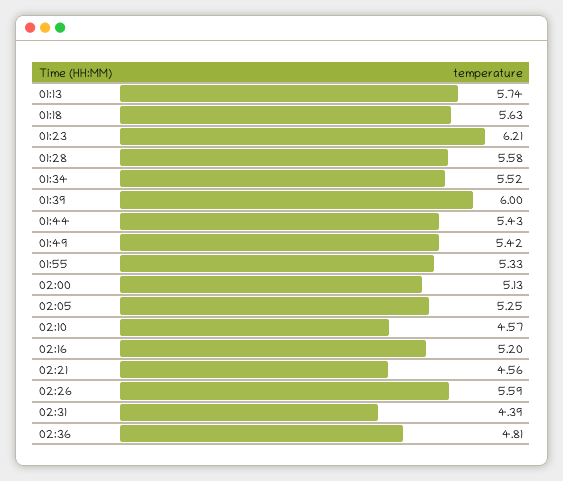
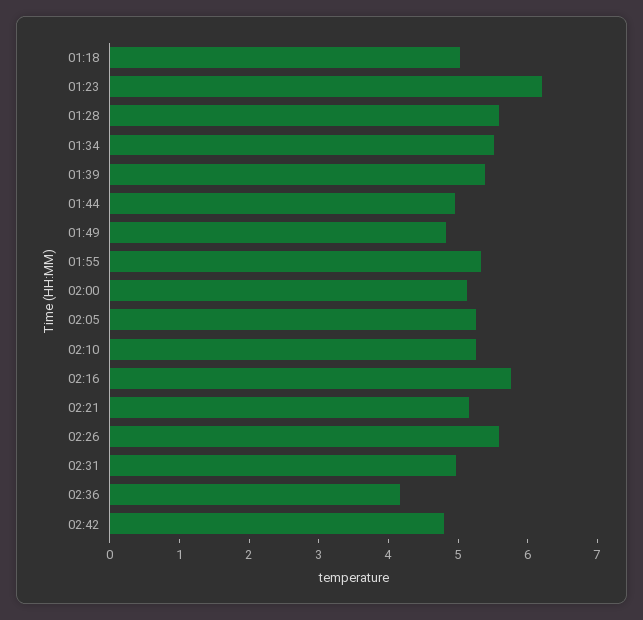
01:13: 5.74 -> none
01:18: 5.63 -> 5
01:39: 6 -> 5.4
01:44: 5.43 -> 5
01:49: 5.42 -> 4.8
02:10: 4.57 -> 5.2
02:16: 5.2 -> 5.8
02:21: 4.56 -> 5.2
02:31: 4.39 -> 5
02:36: 4.81 -> 4.2
02:42: none -> 4.8

